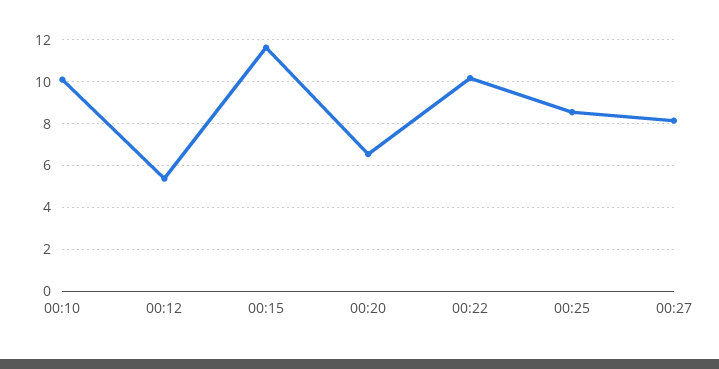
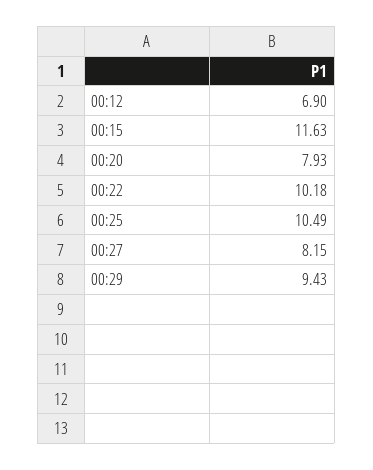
00:10: 10 -> none
00:12: 5.5 -> 6.9
00:20: 6.5 -> 7.93
00:25: 8.5 -> 10.49
00:29: none -> 9.43

